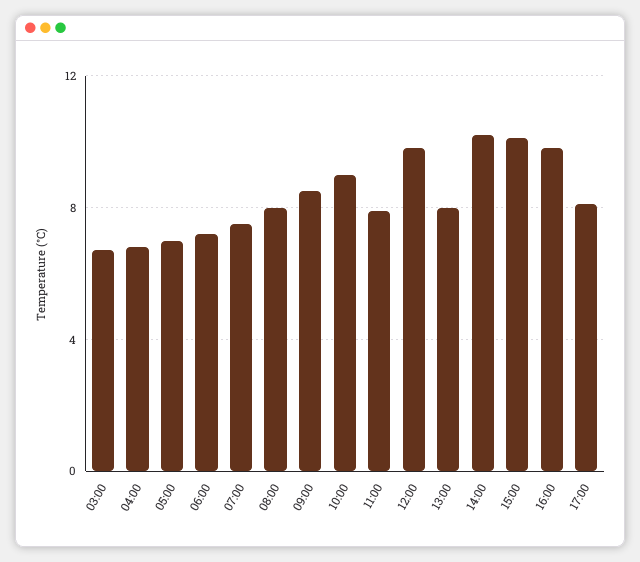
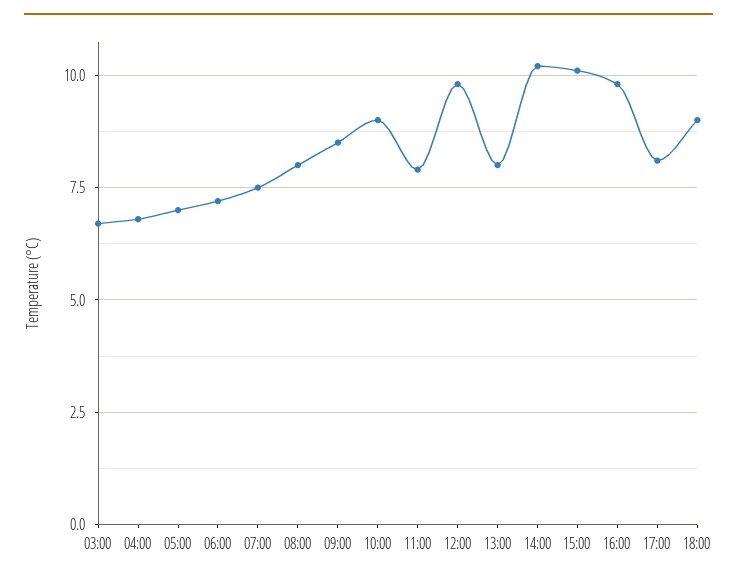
18:00: none -> 9

